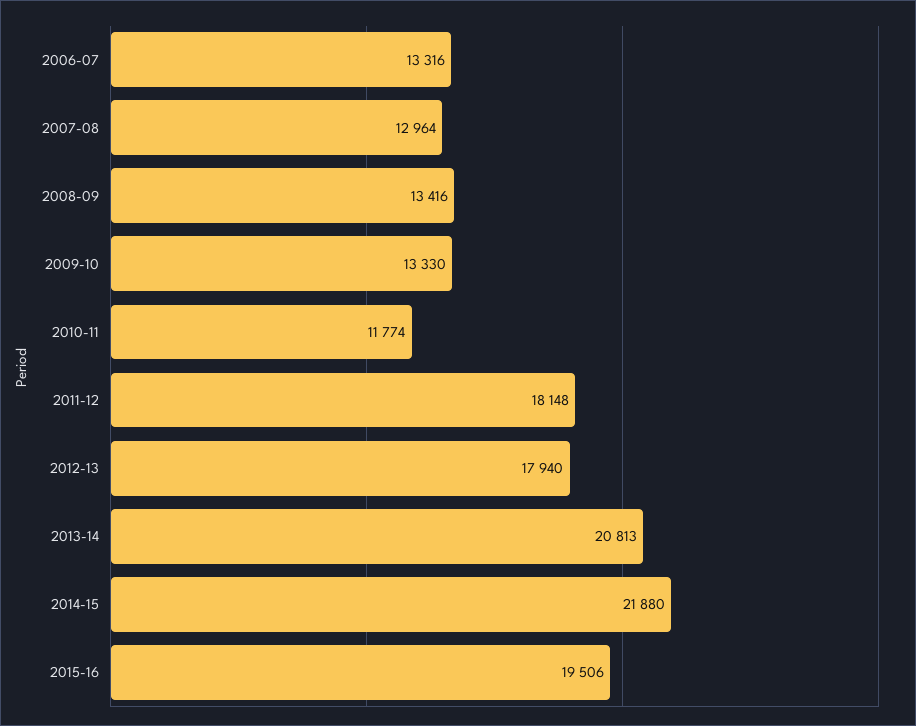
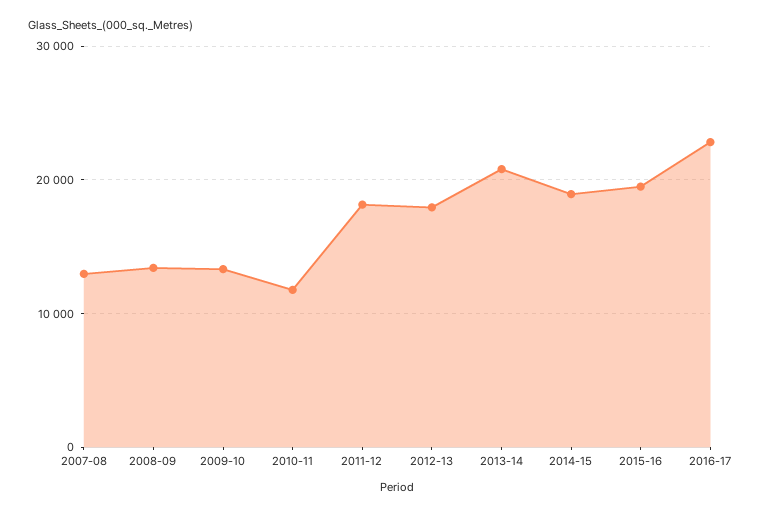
2006-07: 13316 -> none
2014-15: 21880 -> 19000
2016-17: none -> 23000

